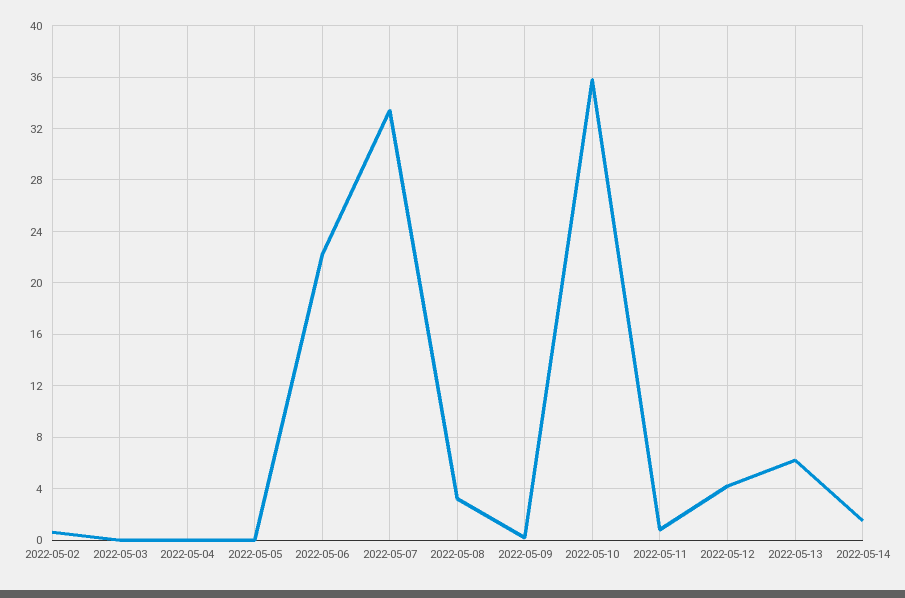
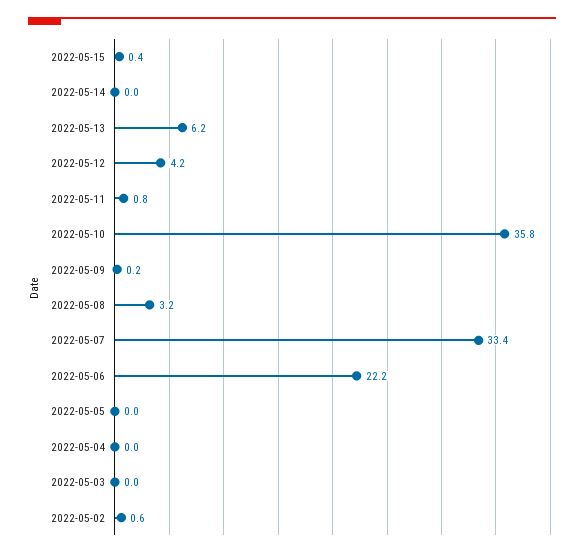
2022-05-14: 1.5 -> 0
2022-05-15: none -> 0.4

